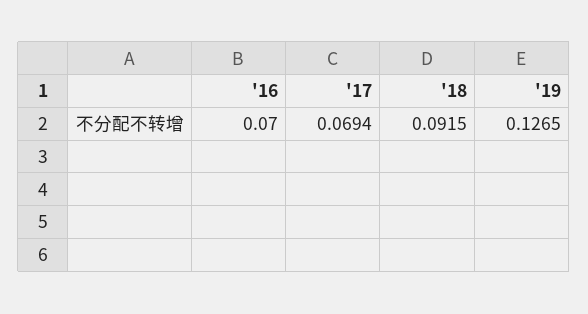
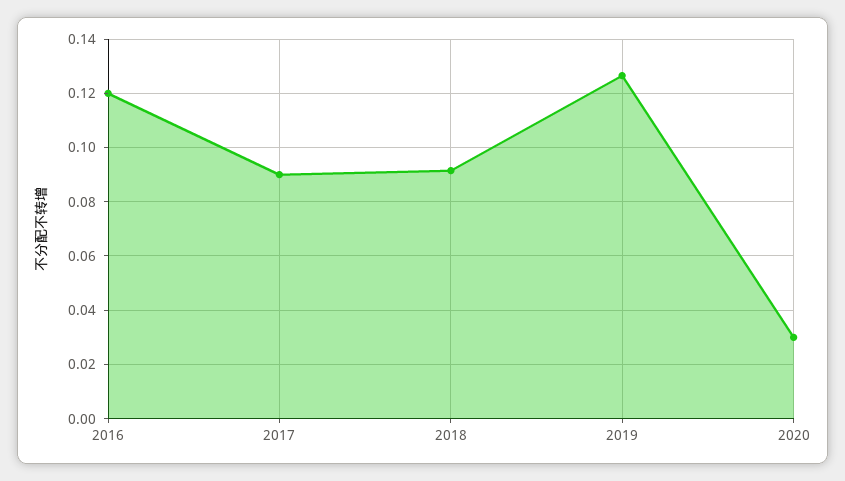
'16: 0.07 -> 0.12
'17: 0.0694 -> 0.09
2020: none -> 0.03

